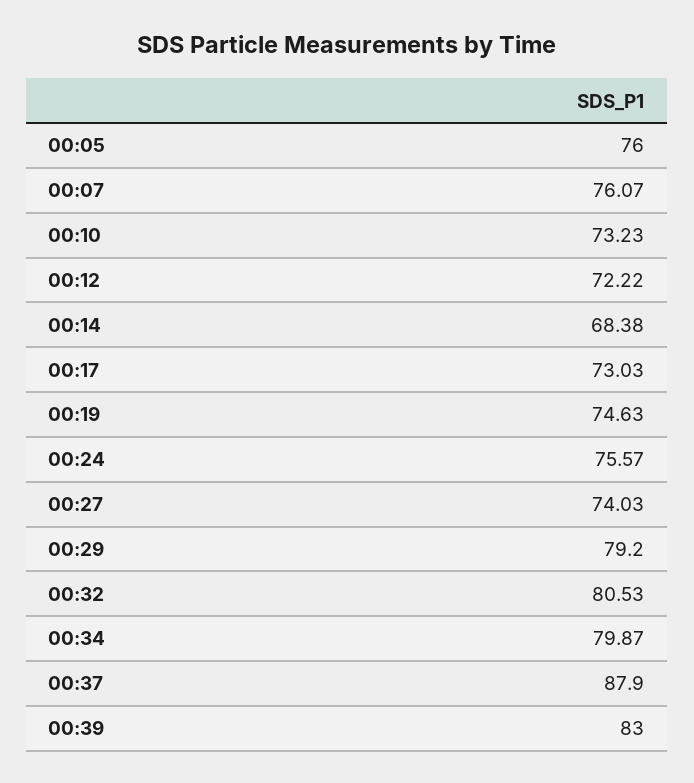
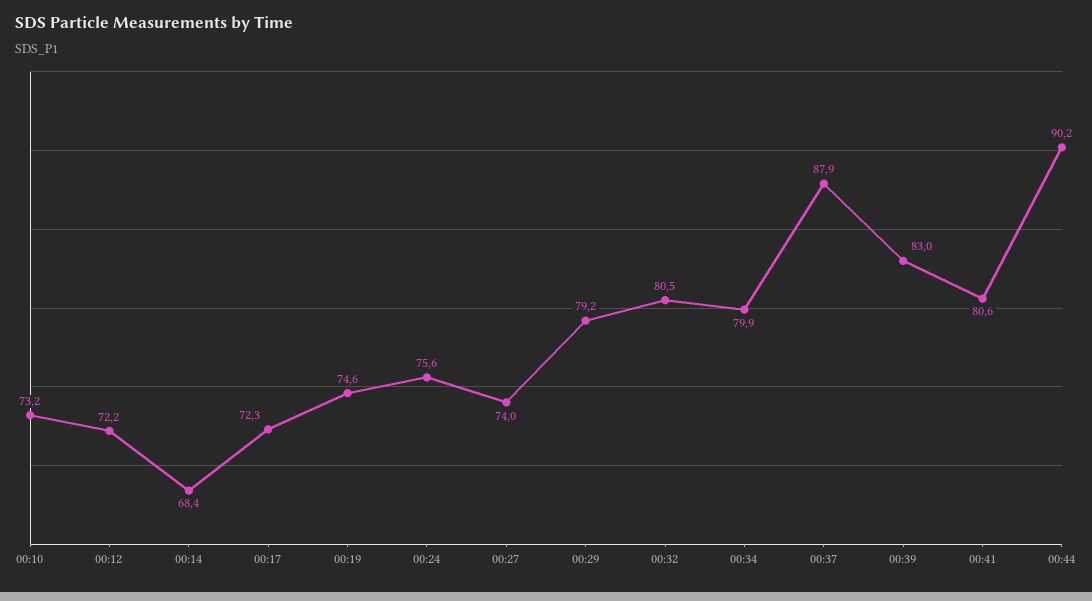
00:05: 76 -> none
00:07: 76.07 -> none
00:17: 73.03 -> 72.3
00:41: none -> 80.6
00:44: none -> 90.2

